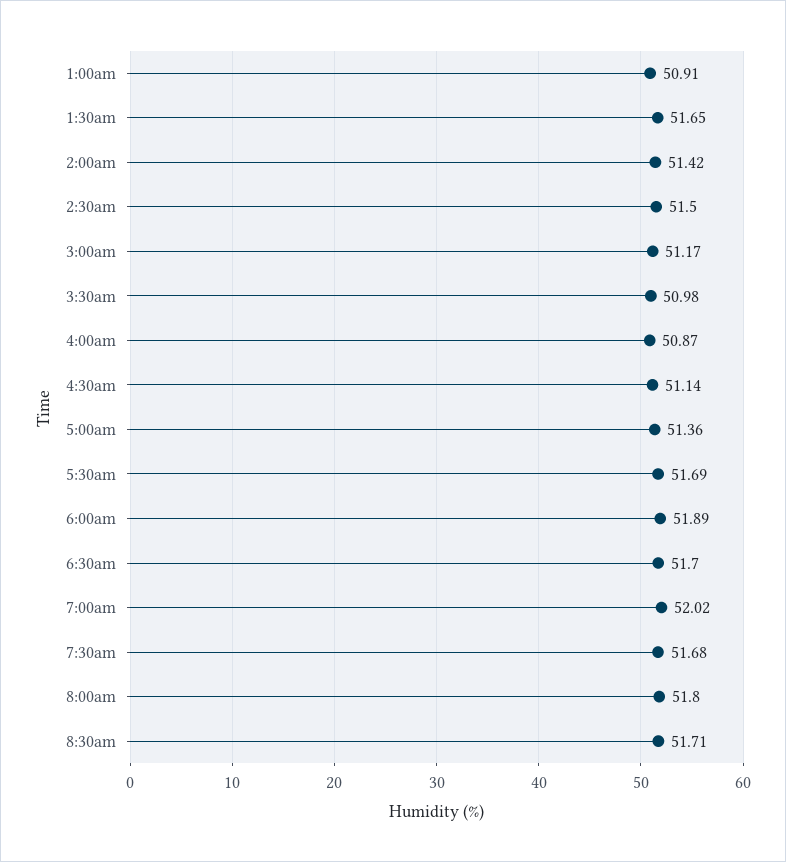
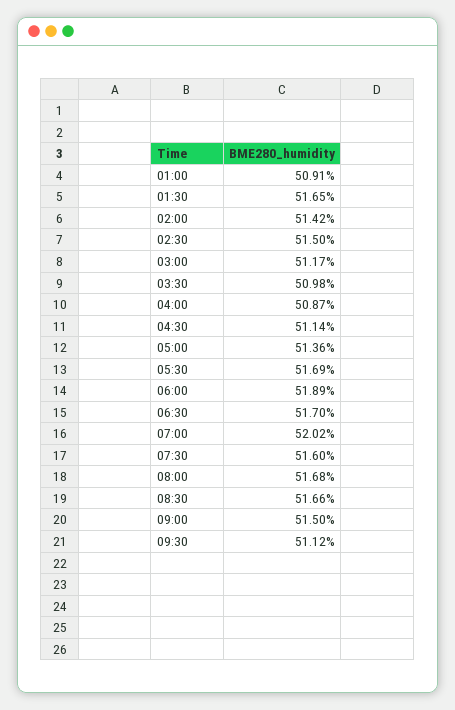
7:30am: 51.68 -> 51.6
8:00am: 51.8 -> 51.68
8:30am: 51.71 -> 51.66
09:00: none -> 51.5
09:30: none -> 51.12

